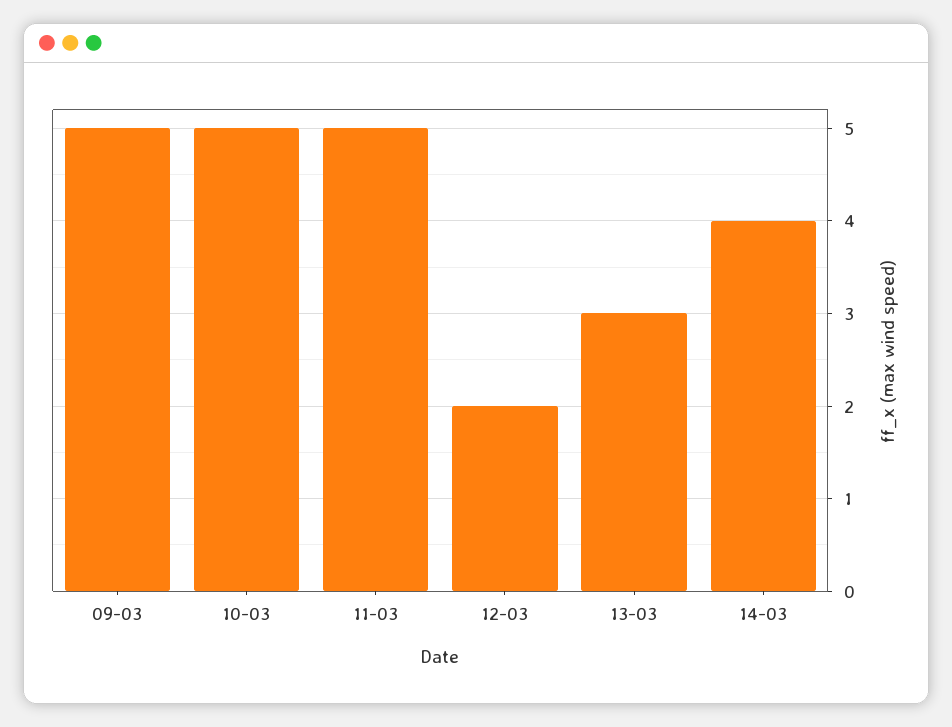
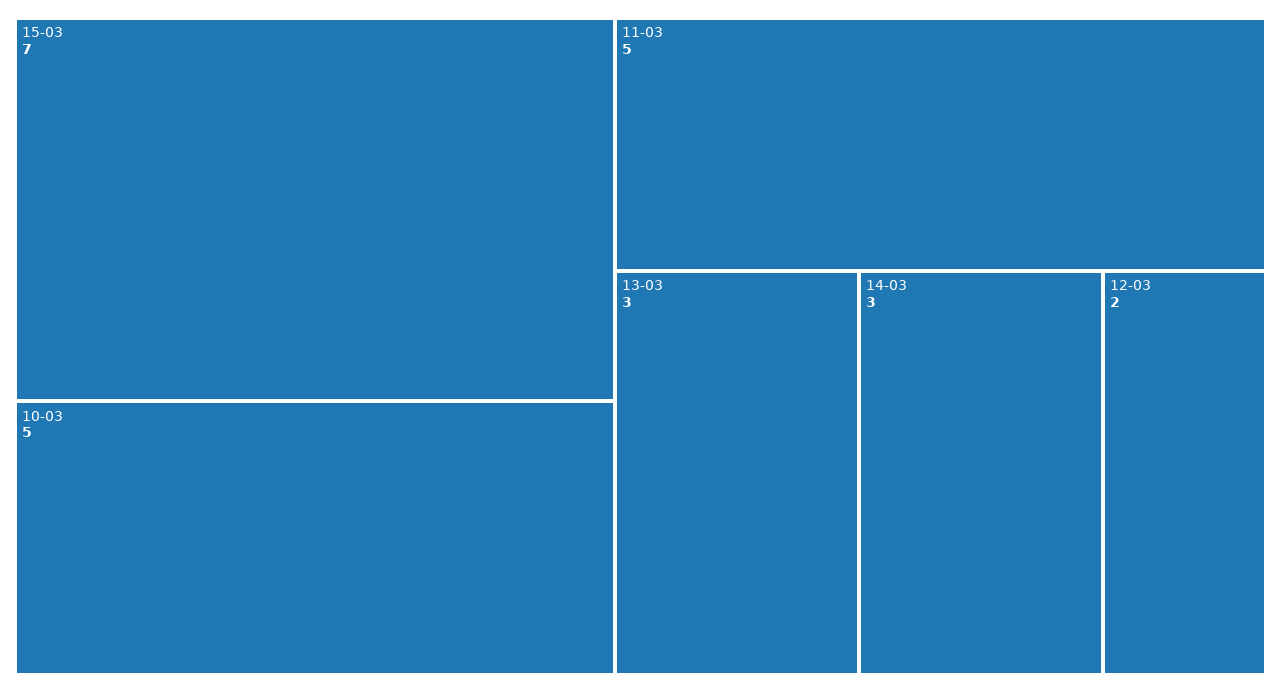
09-03: 5 -> none
14-03: 4 -> 3
15-03: none -> 7

